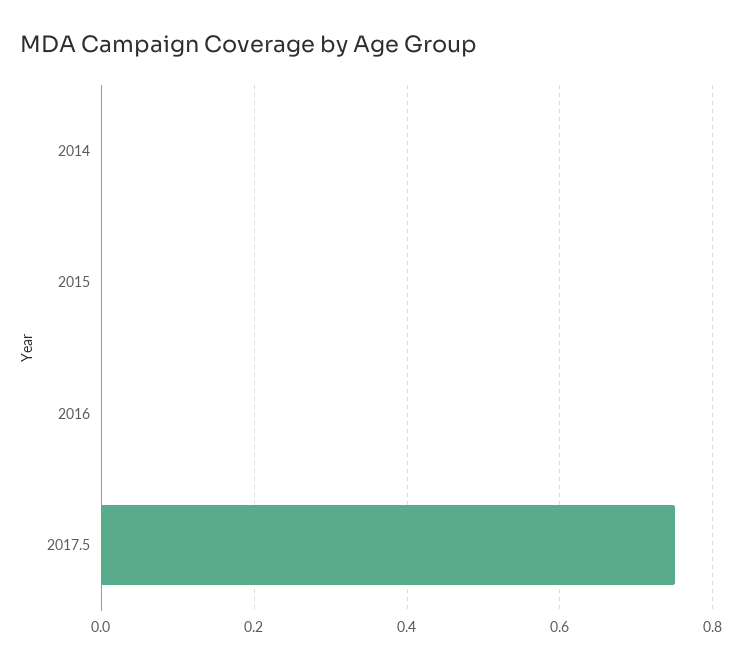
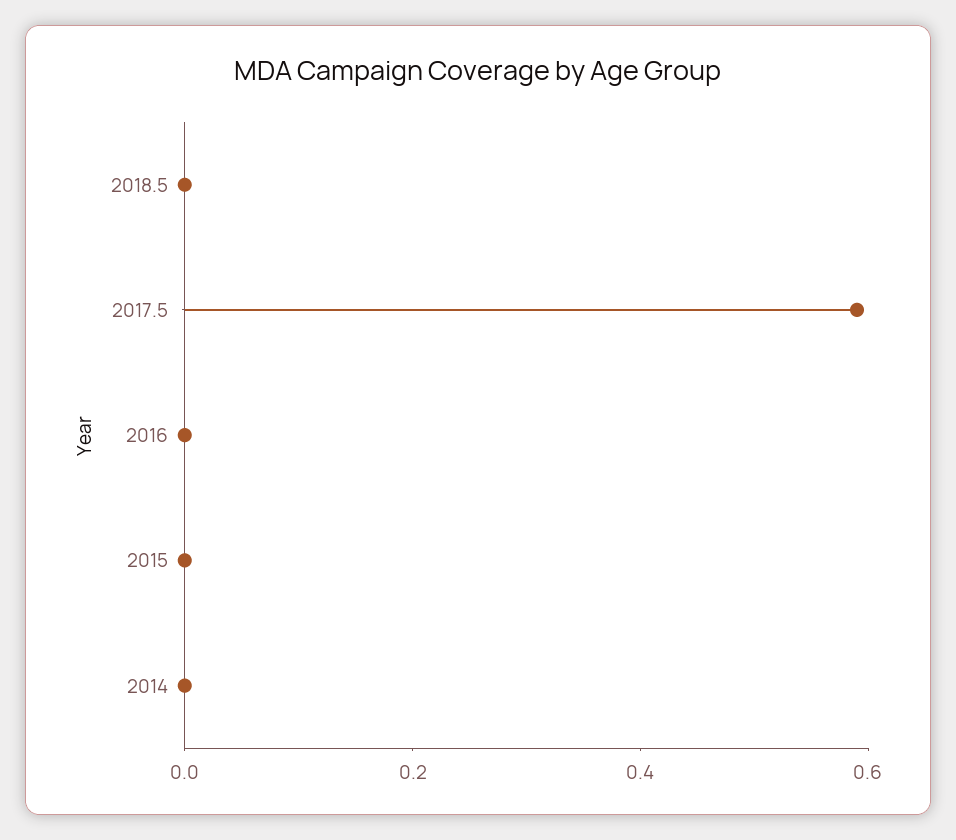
2017.5: 0.75 -> 0.6
2018.5: none -> 0

